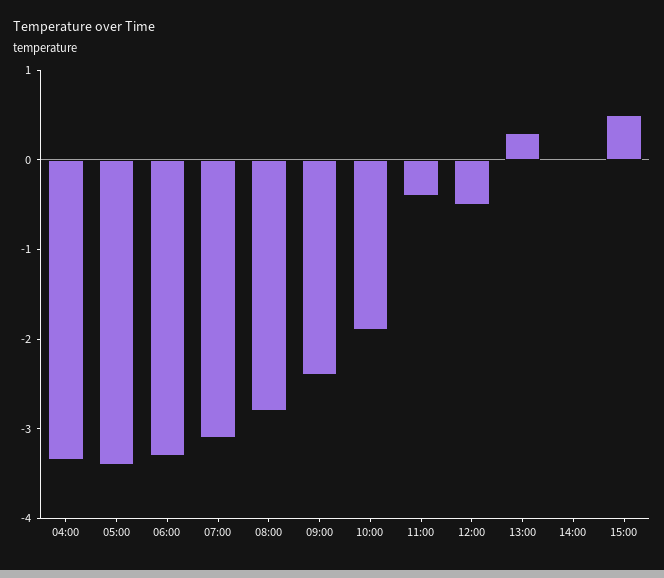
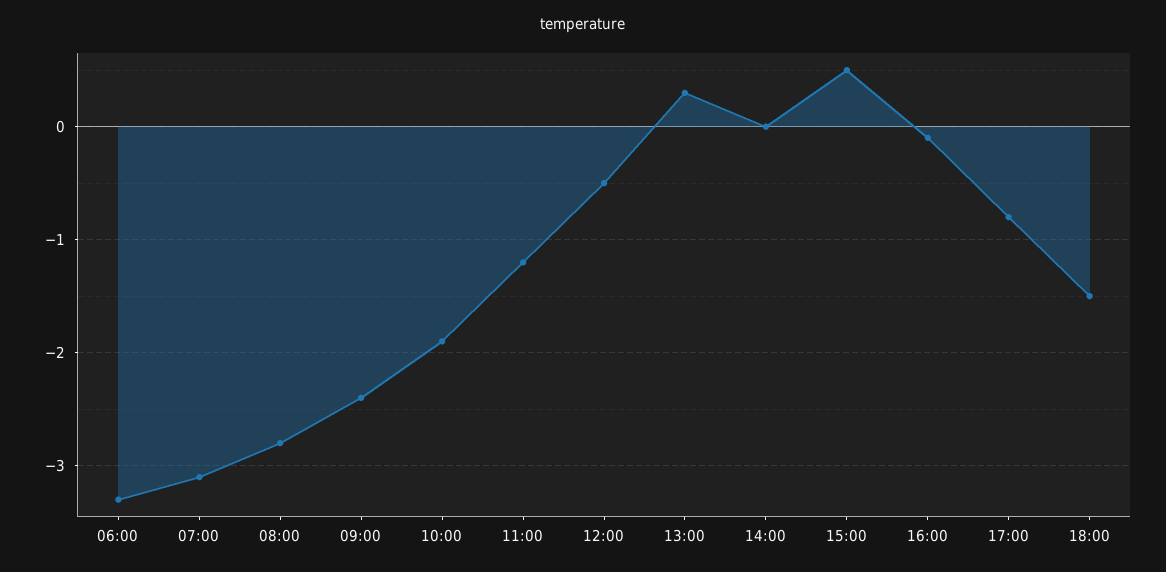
04:00: -3.4 -> none
05:00: -3.4 -> none
11:00: -0.4 -> -1.2
16:00: none -> -0.1
17:00: none -> -0.8
18:00: none -> -1.5

